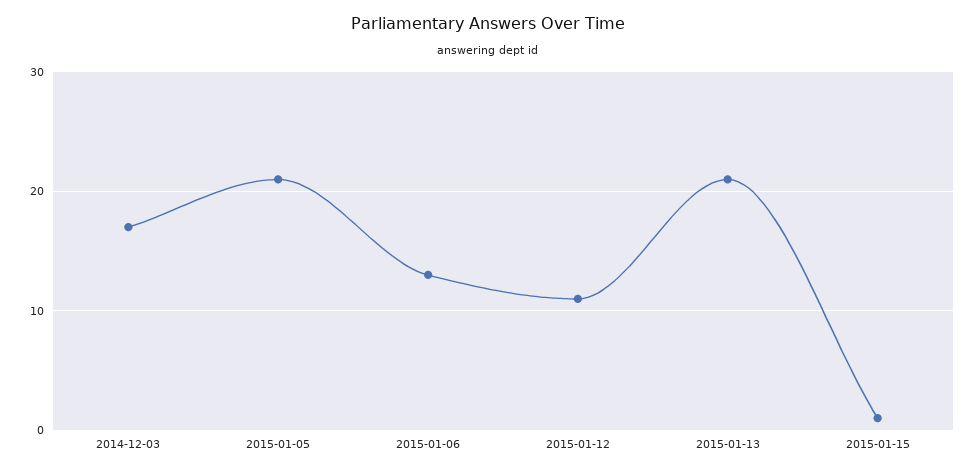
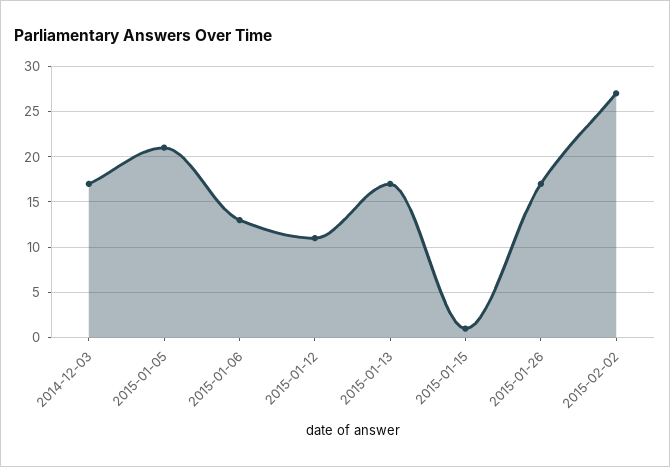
2015-01-13: 21 -> 17
2015-01-26: none -> 17
2015-02-02: none -> 27

